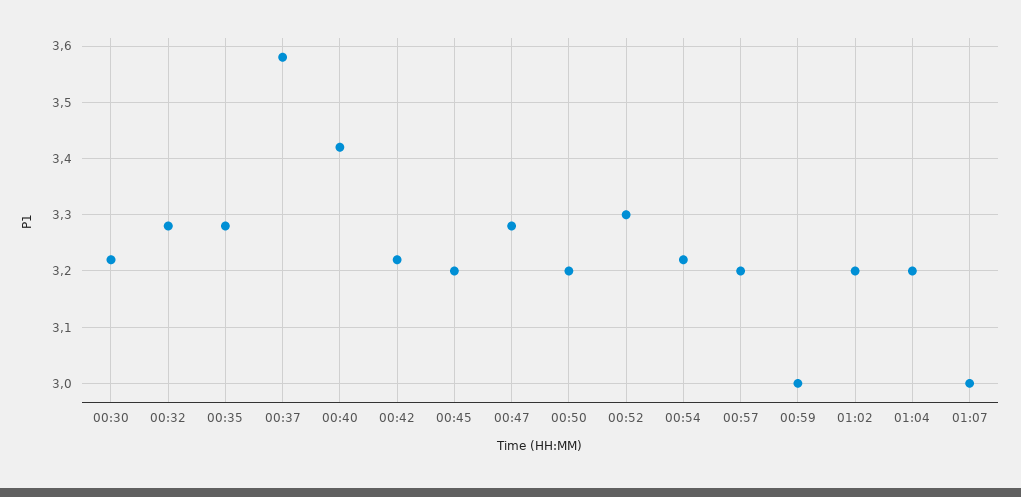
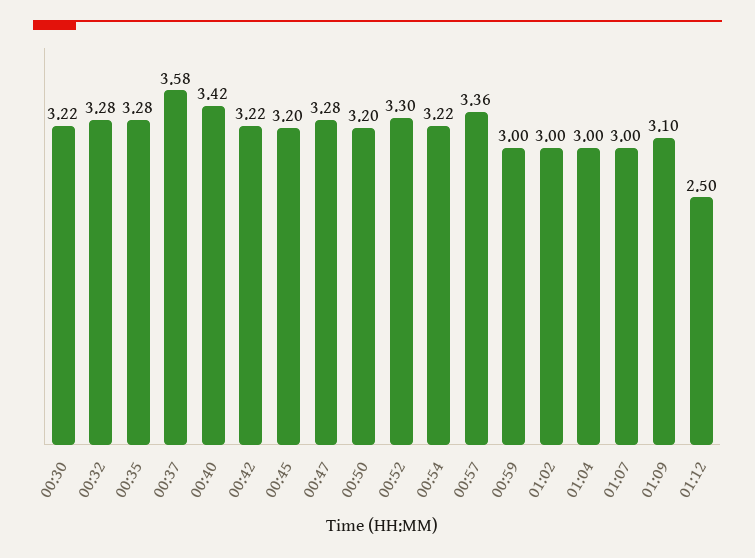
00:57: 3.2 -> 3.36
01:02: 3.2 -> 3
01:04: 3.2 -> 3
01:09: none -> 3.1
01:12: none -> 2.5

